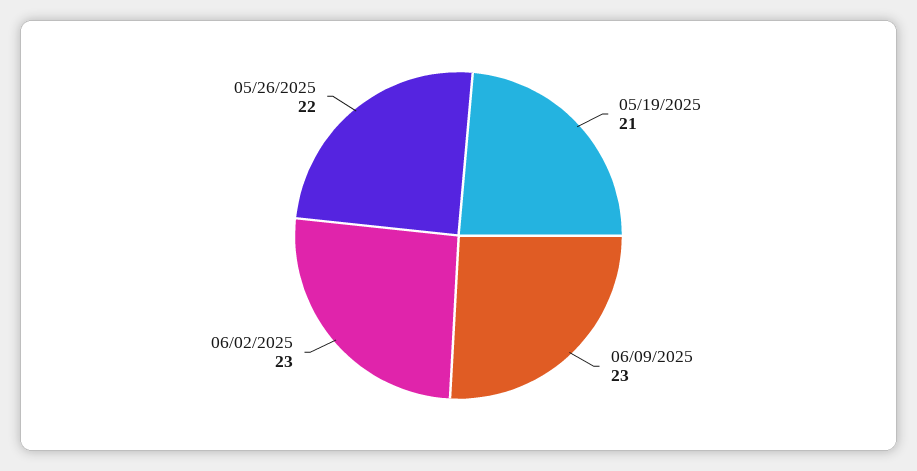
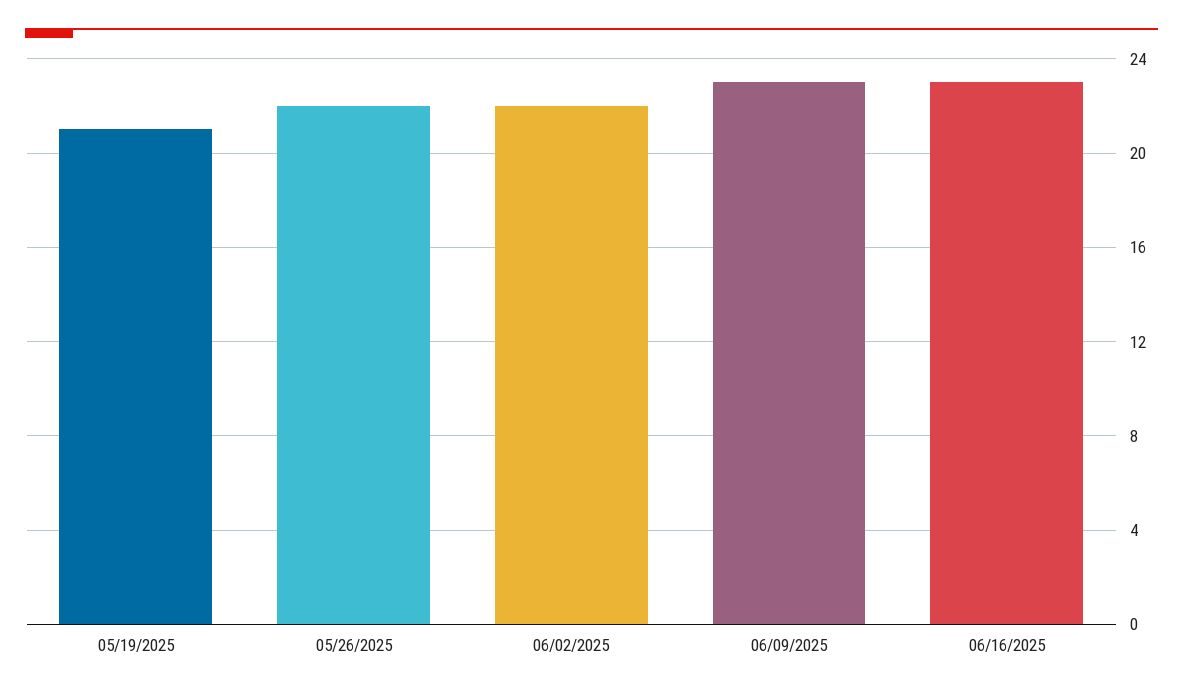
06/02/2025: 23 -> 22
06/16/2025: none -> 23

